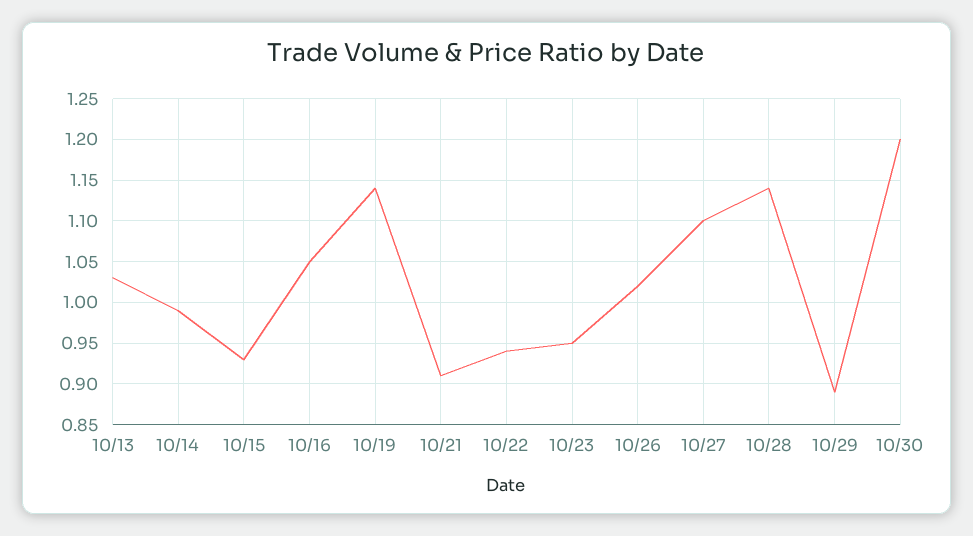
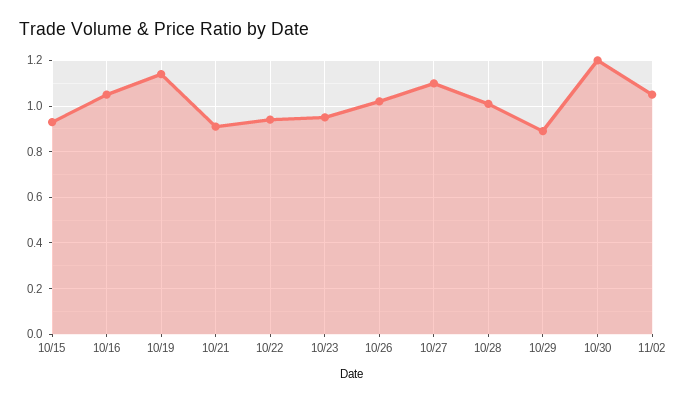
10/13: 1.03 -> none
10/14: 0.99 -> none
10/28: 1.14 -> 1
11/02: none -> 1.05

